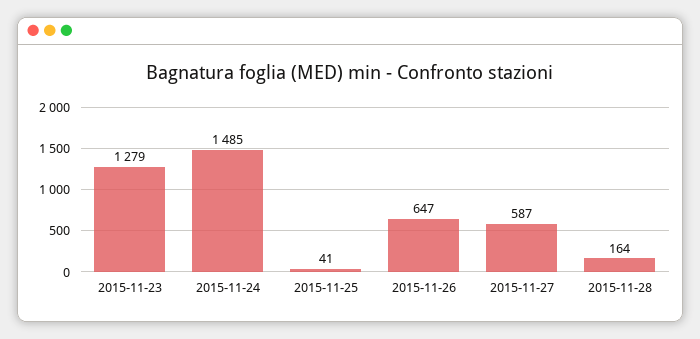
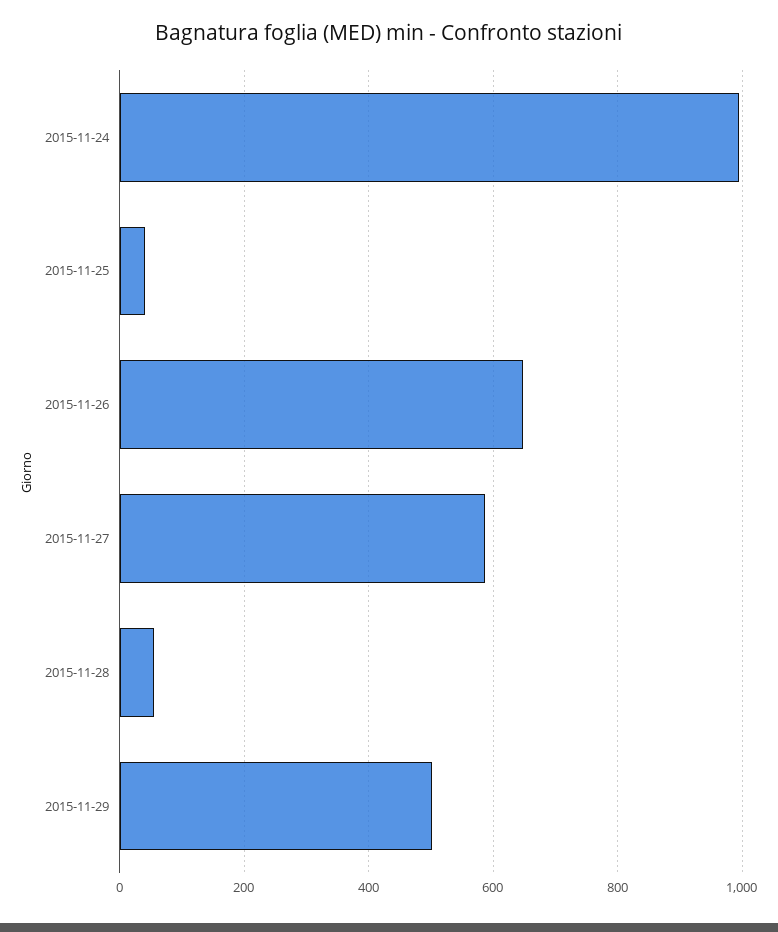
2015-11-23: 1279 -> none
2015-11-24: 1485 -> 1000
2015-11-28: 164 -> 60
2015-11-29: none -> 500

